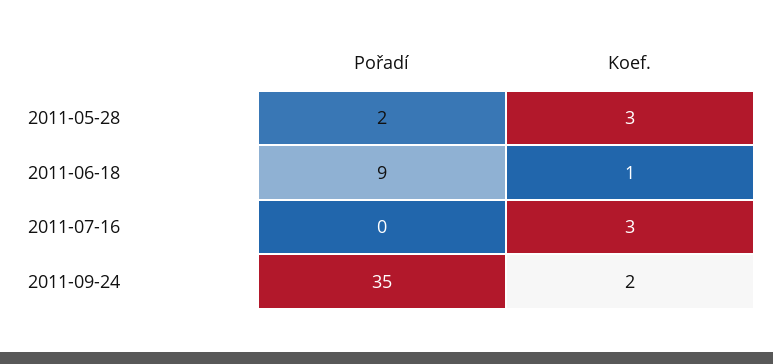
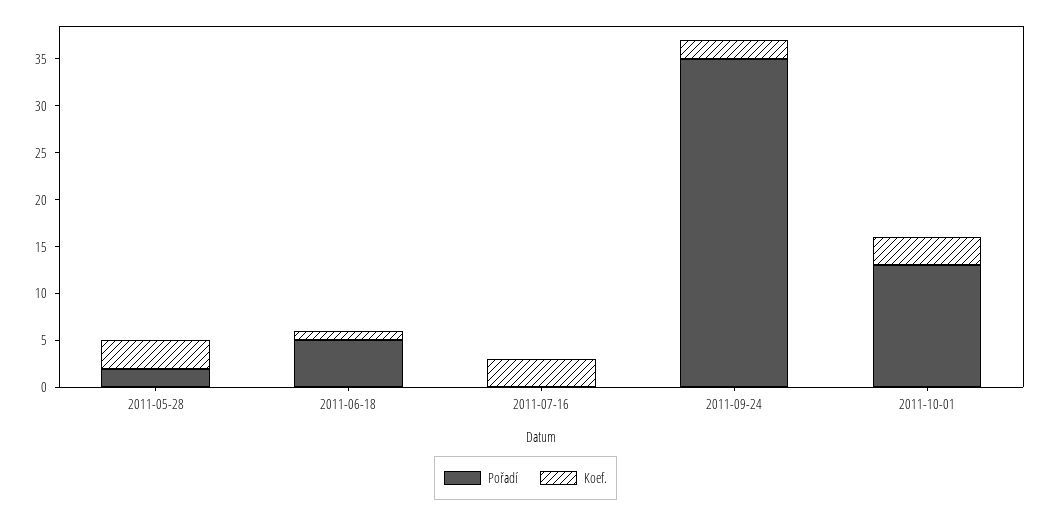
Pořadí, 2011-06-18: 9 -> 5
Pořadí, 2011-10-01: none -> 13
Koef., 2011-10-01: none -> 3

